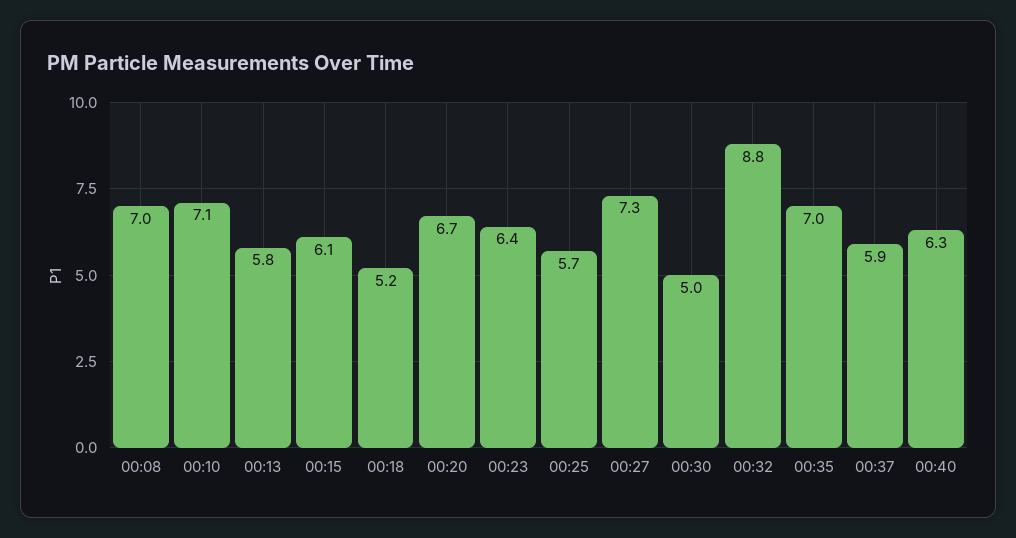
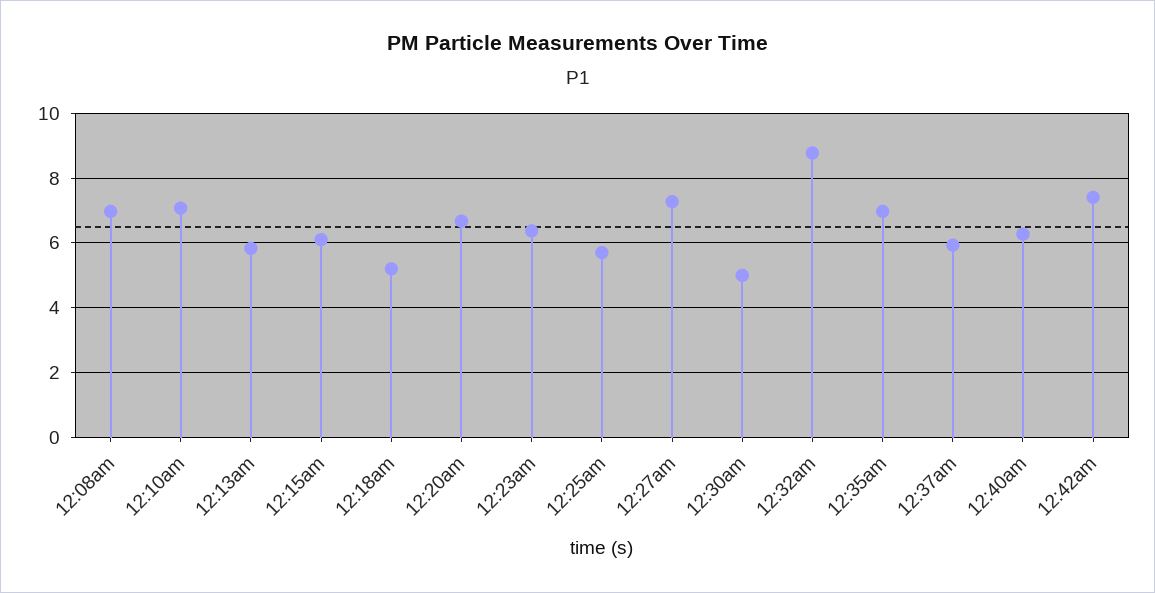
12:42am: none -> 7.4

